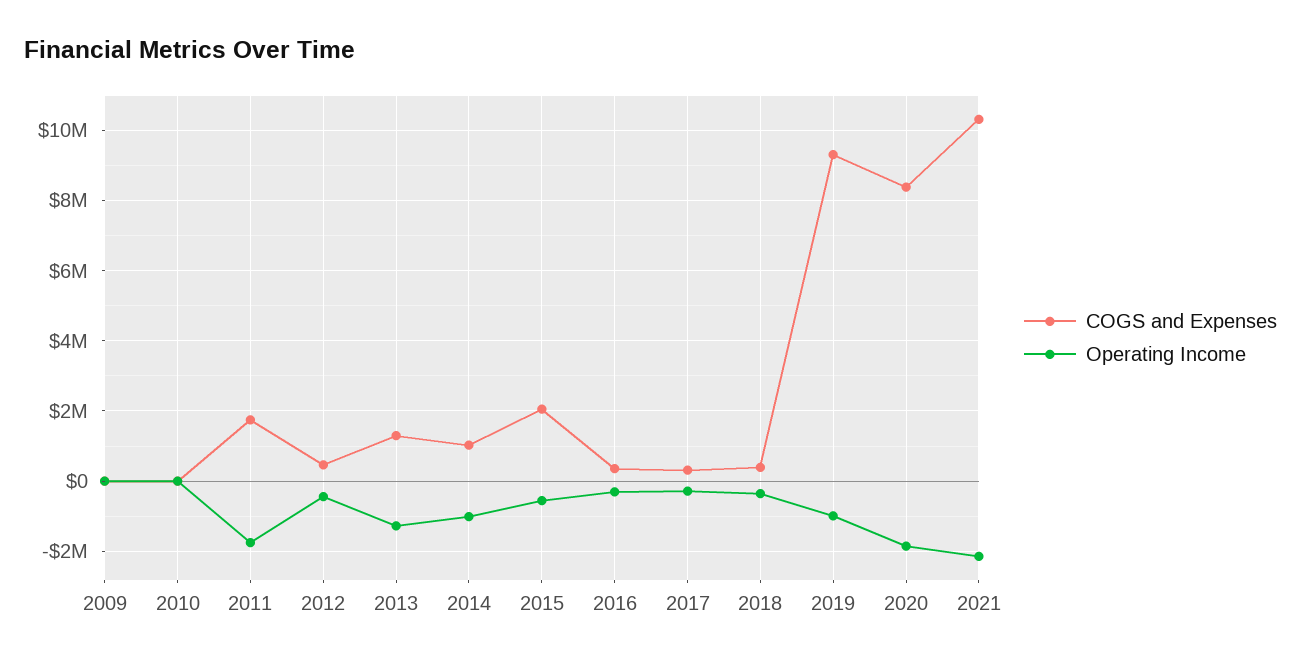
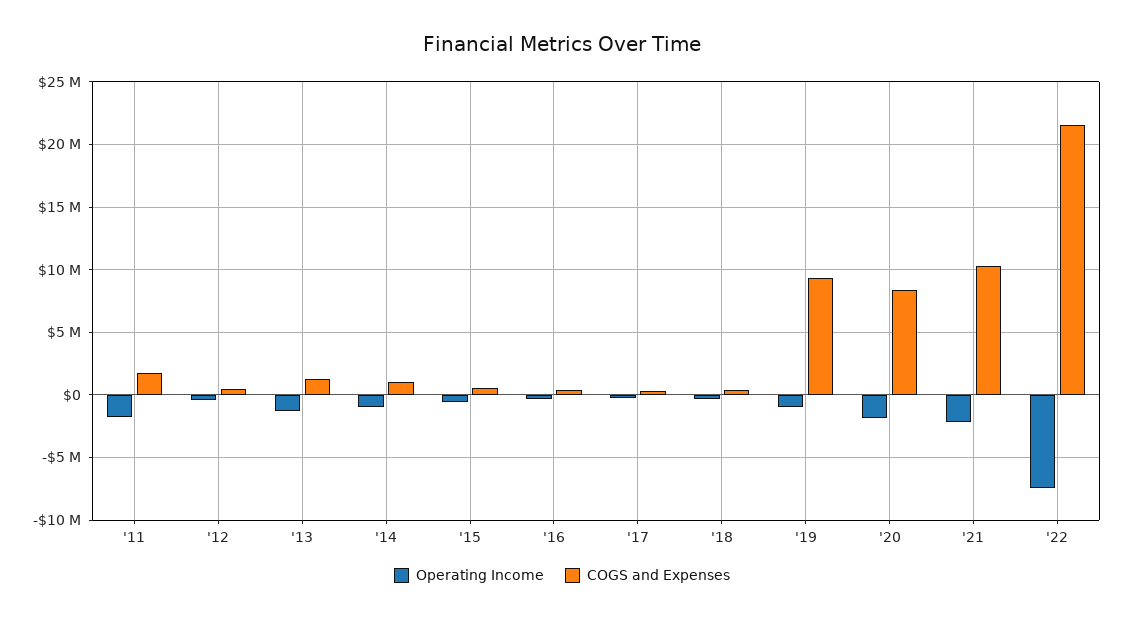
COGS and Expenses, 2009: 0 -> none
Operating Income, 2009: 0 -> none
COGS and Expenses, 2010: 0 -> none
Operating Income, 2010: 0 -> none
COGS and Expenses, 2015: 2000000 -> 500000
Operating Income, '22: none -> -7500000
COGS and Expenses, '22: none -> 21500000

